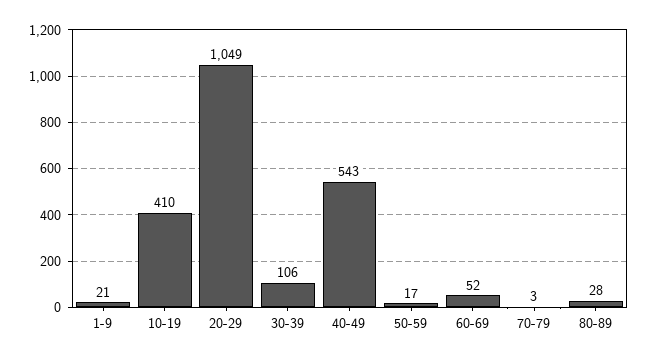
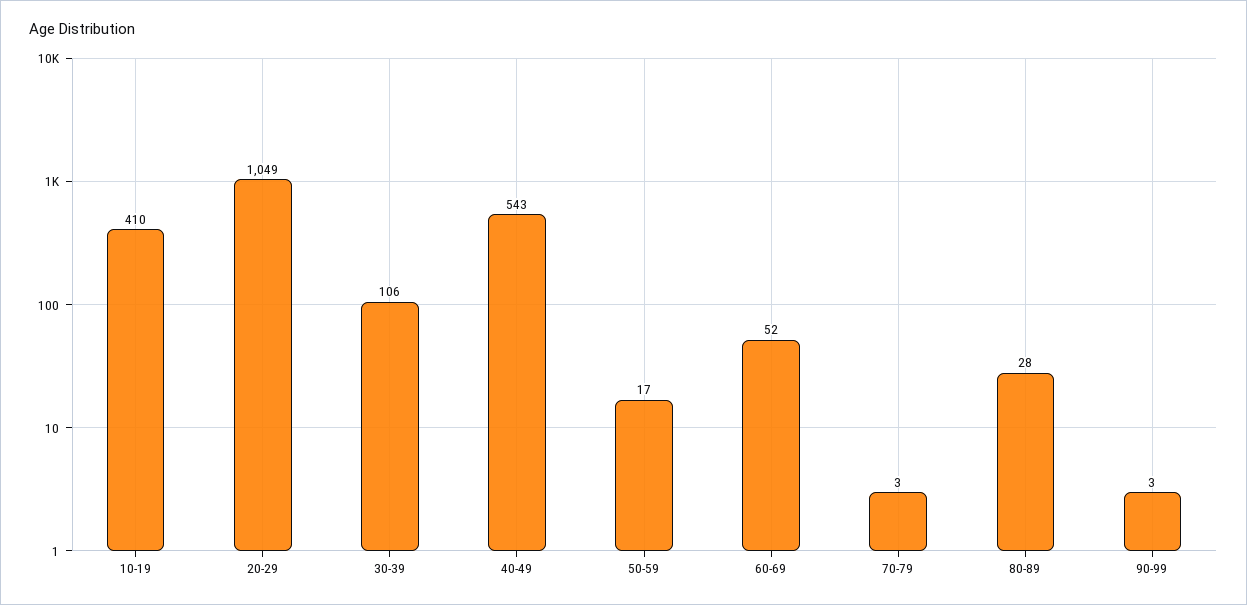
1-9: 21 -> none
90-99: none -> 3

